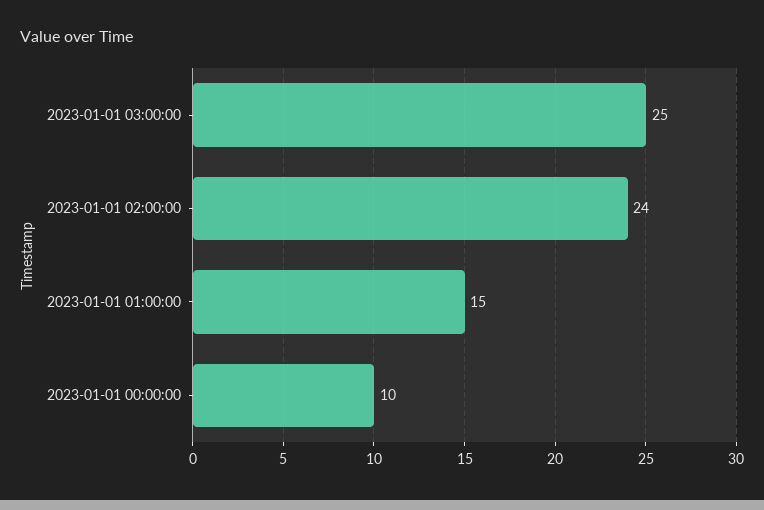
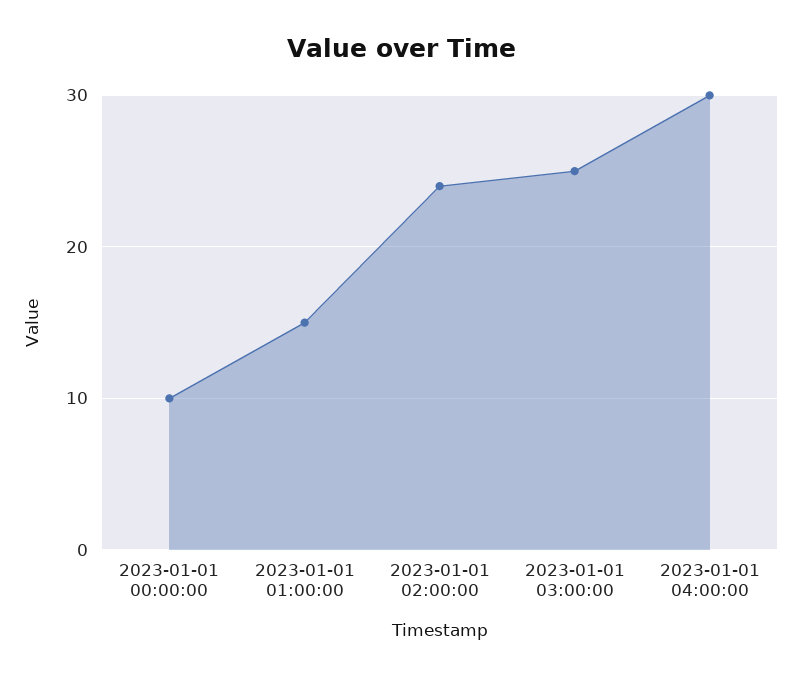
2023-01-01 04:00:00: none -> 30

